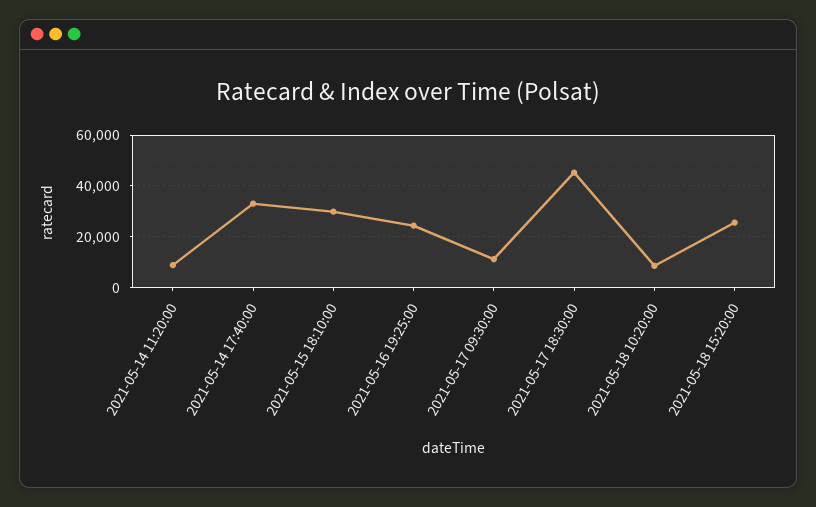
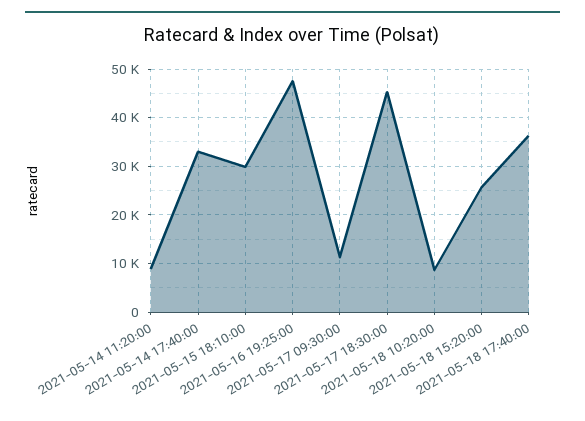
2021-05-16 19:25:00: 25000 -> 48000
2021-05-18 17:40:00: none -> 36000

